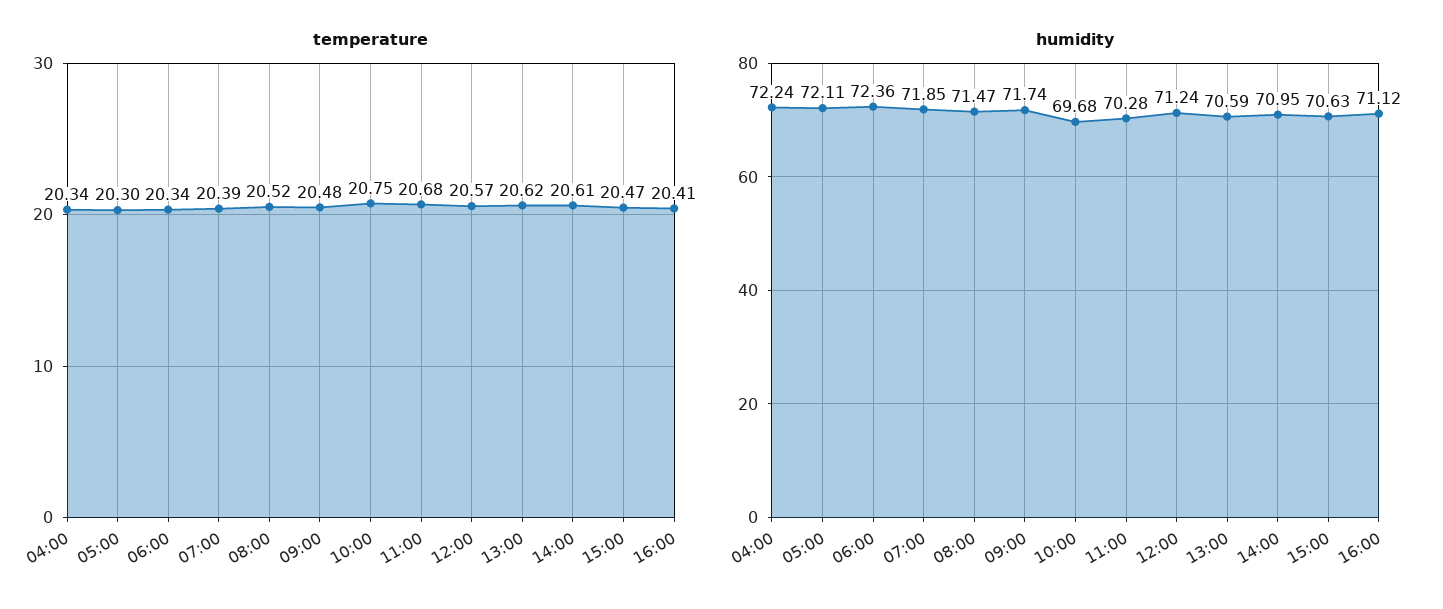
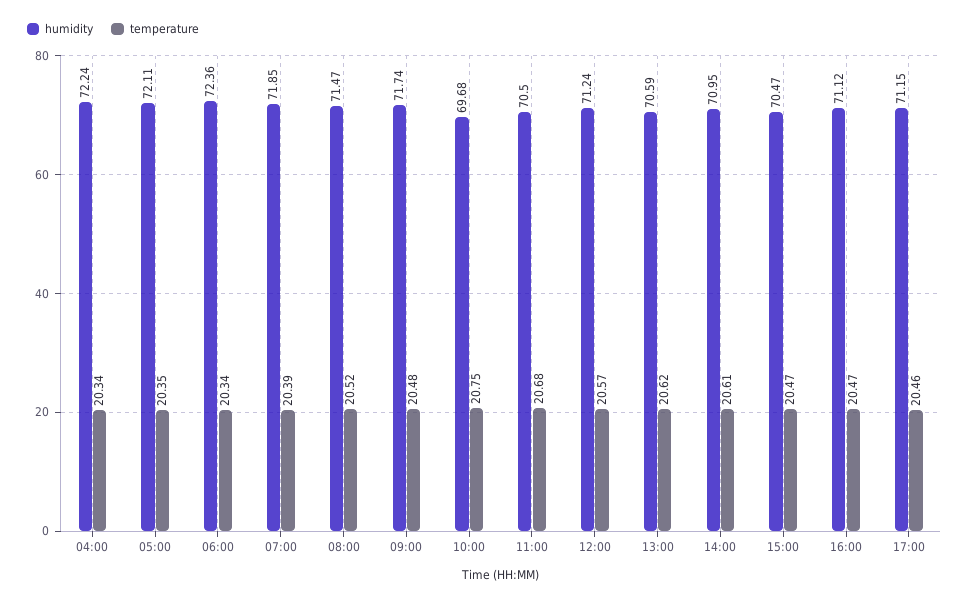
temperature, 05:00: 20.3 -> 20.35
temperature, 16:00: 20.41 -> 20.47
humidity, 11:00: 70.28 -> 70.5
humidity, 15:00: 70.63 -> 70.47
humidity, 17:00: none -> 71.15
temperature, 17:00: none -> 20.46

